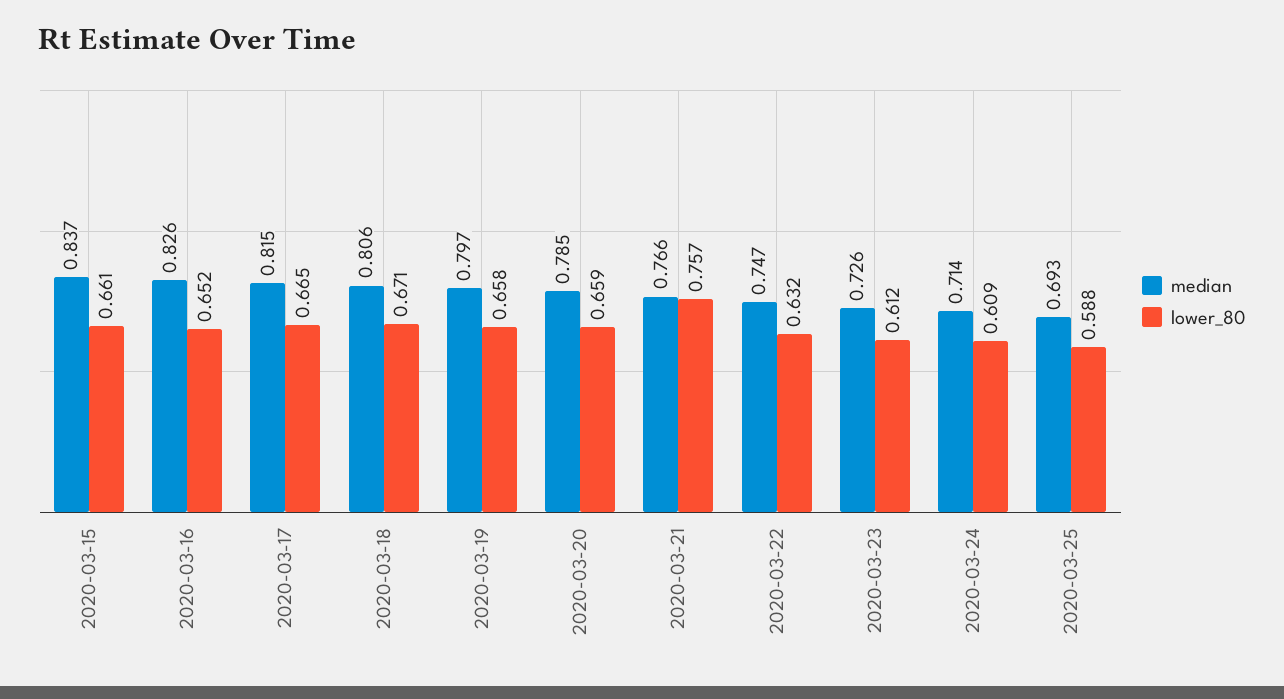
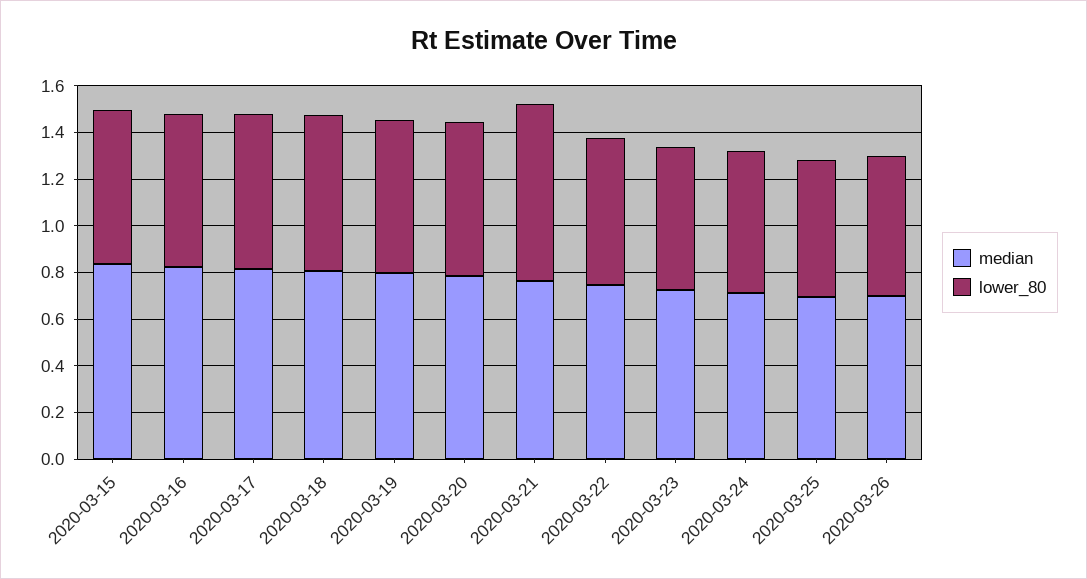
median, 2020-03-26: none -> 0.7
lower_80, 2020-03-26: none -> 0.6

